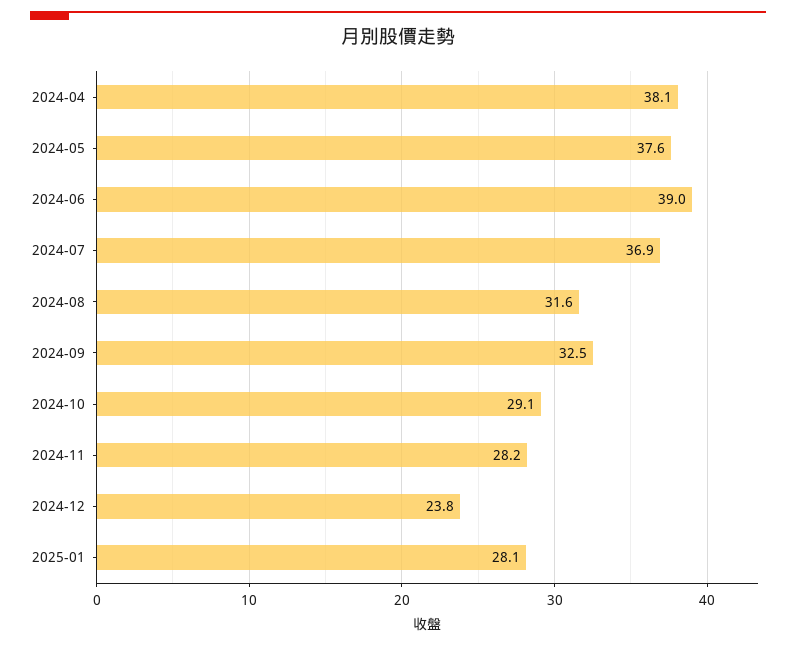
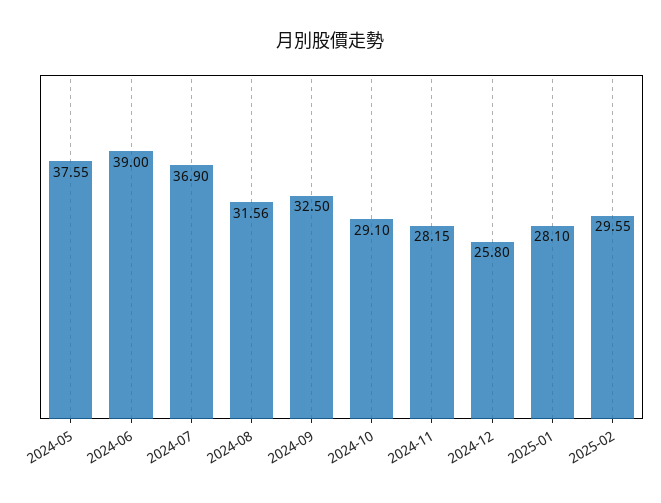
2024-04: 38.1 -> none
2024-12: 23.8 -> 25.8
2025-02: none -> 29.55

